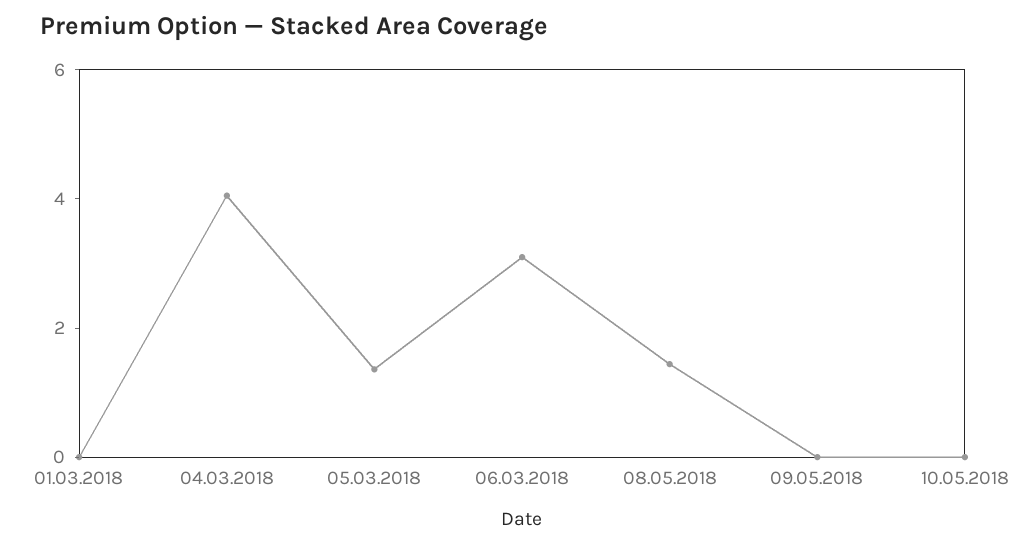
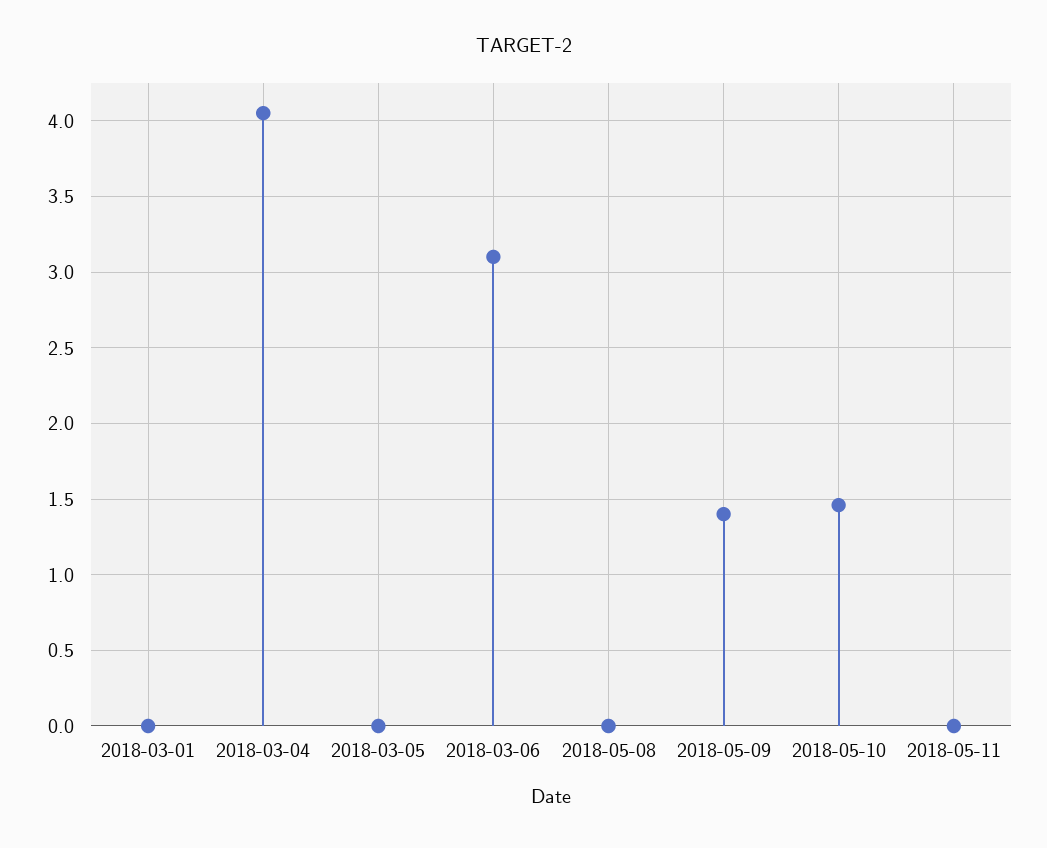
05.03.2018: 1.5 -> 0
08.05.2018: 1.5 -> 0
09.05.2018: 0 -> 1.4
10.05.2018: 0 -> 1.45
2018-05-11: none -> 0

